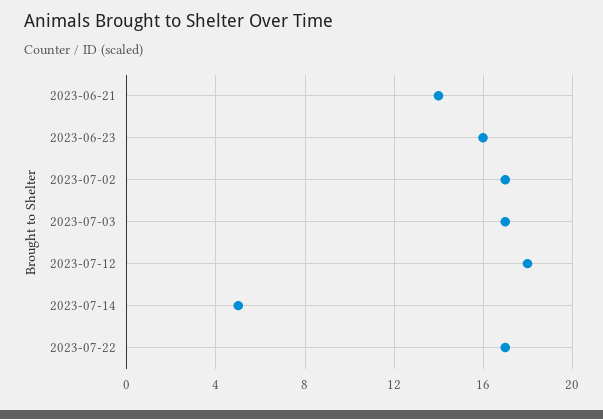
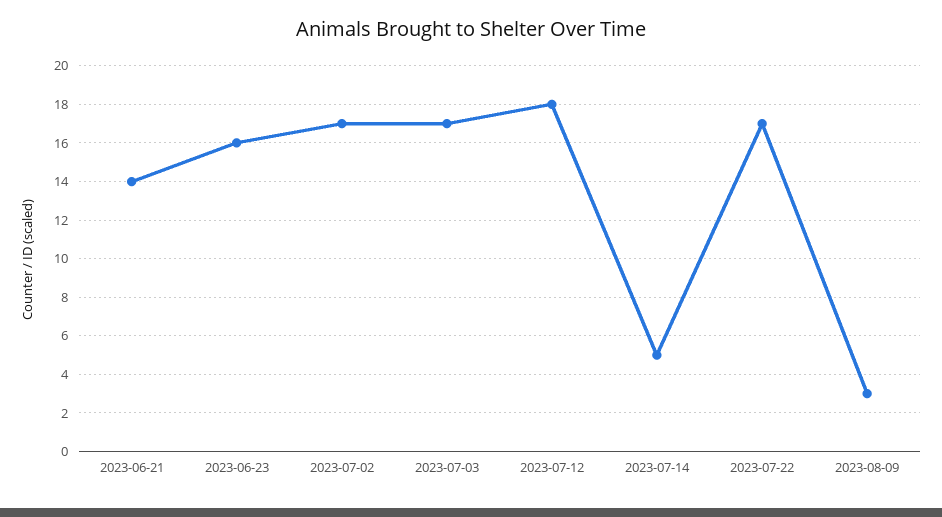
2023-08-09: none -> 3

